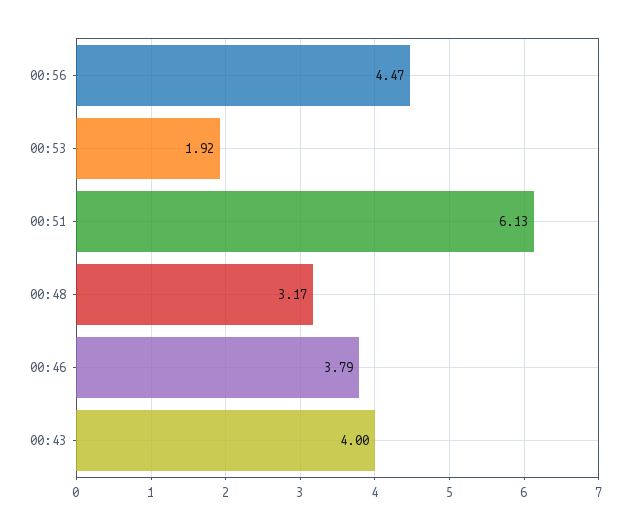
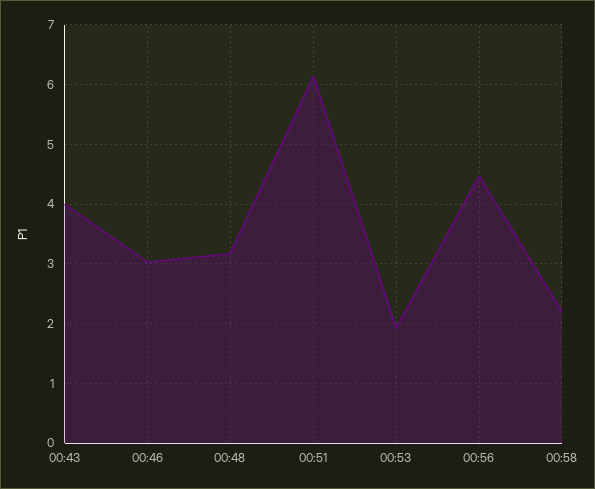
00:46: 3.79 -> 3
00:58: none -> 2.2

